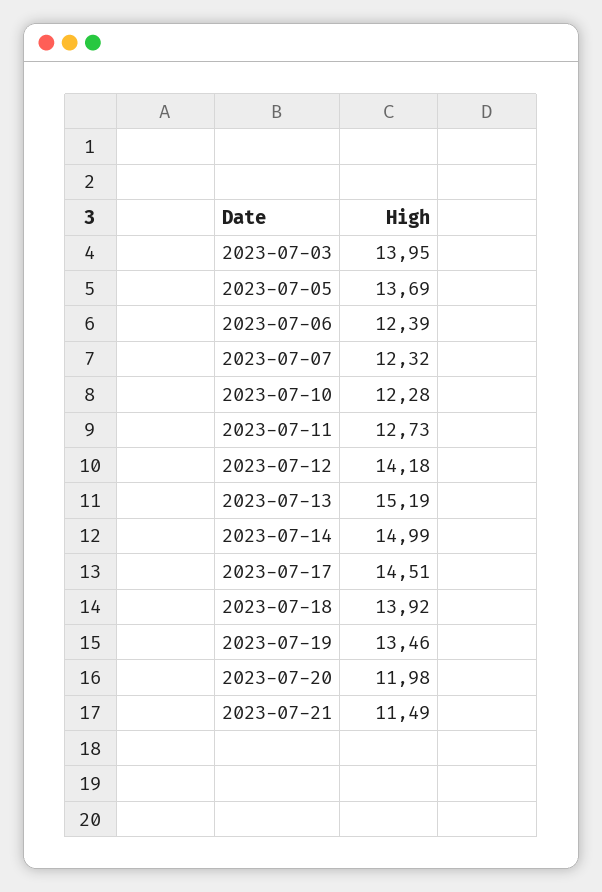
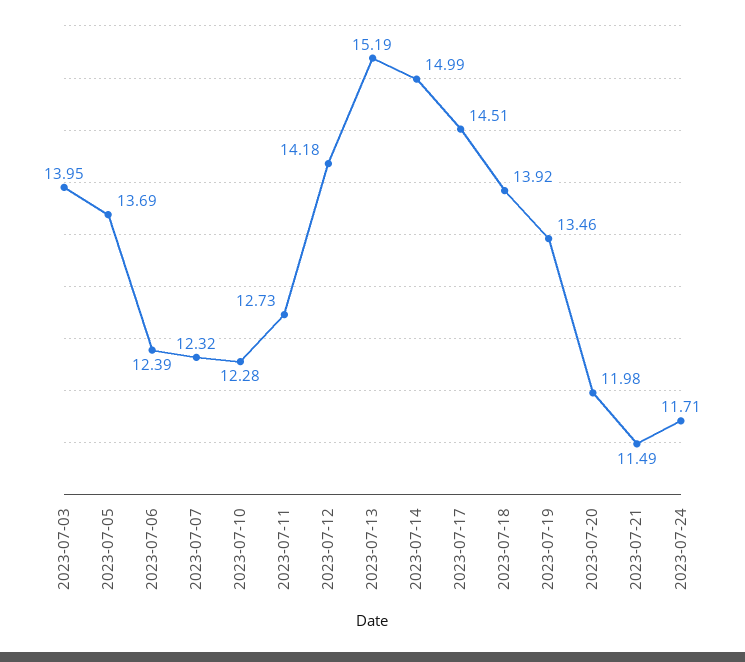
2023-07-24: none -> 11.71

